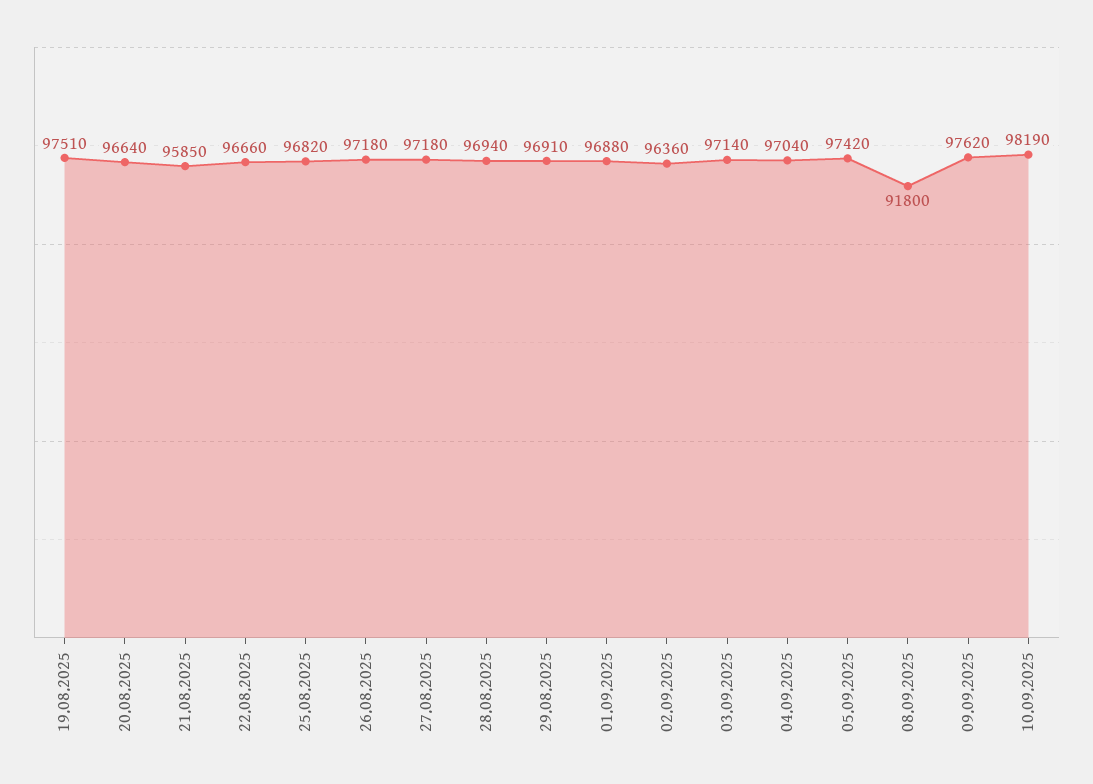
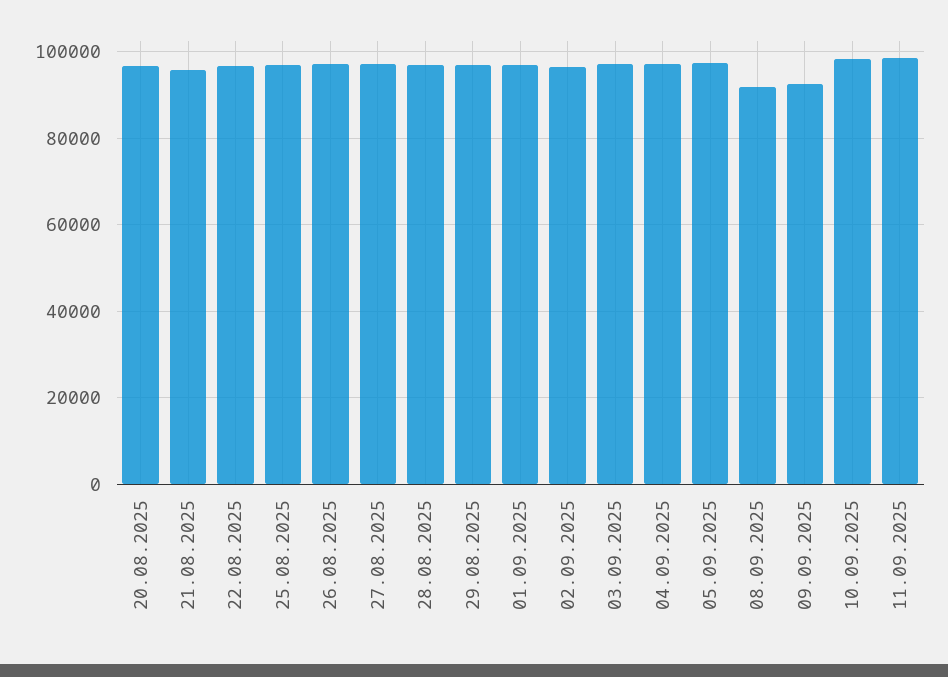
19.08.2025: 97510 -> none
09.09.2025: 97620 -> 92000
11.09.2025: none -> 98000

